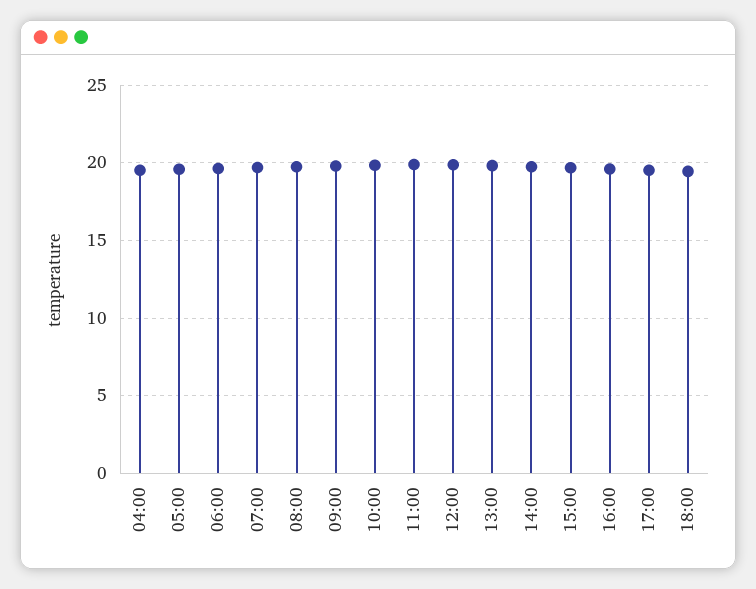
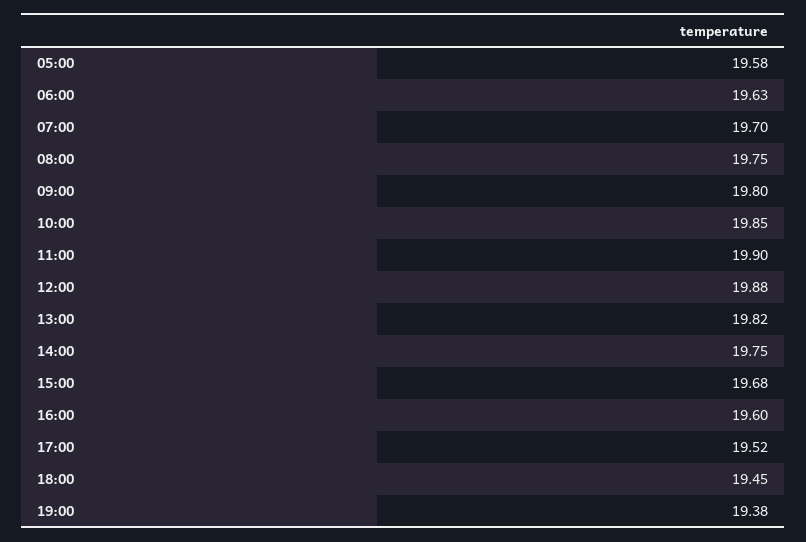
04:00: 19.5 -> none
19:00: none -> 19.38

